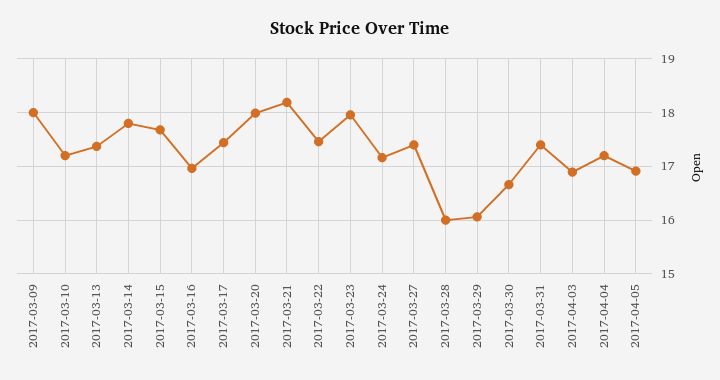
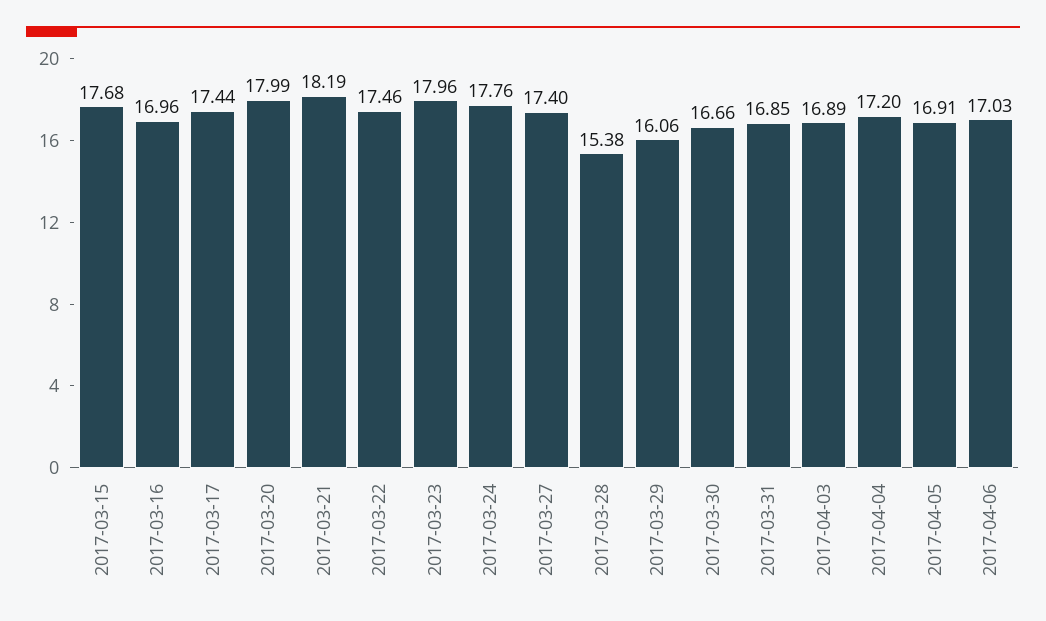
2017-03-09: 18 -> none
2017-03-10: 17.2 -> none
2017-03-13: 17.4 -> none
2017-03-14: 17.8 -> none
2017-03-24: 17.2 -> 17.76
2017-03-28: 16 -> 15.38
2017-03-31: 17.4 -> 16.85
2017-04-06: none -> 17.03

